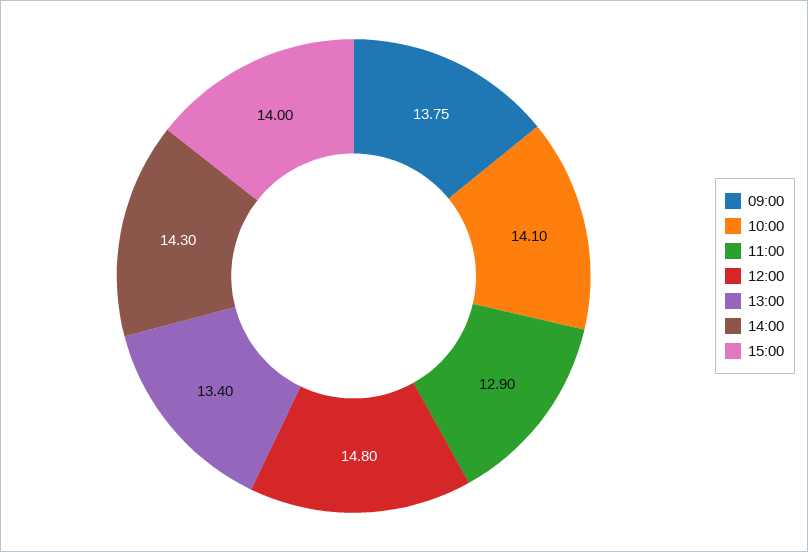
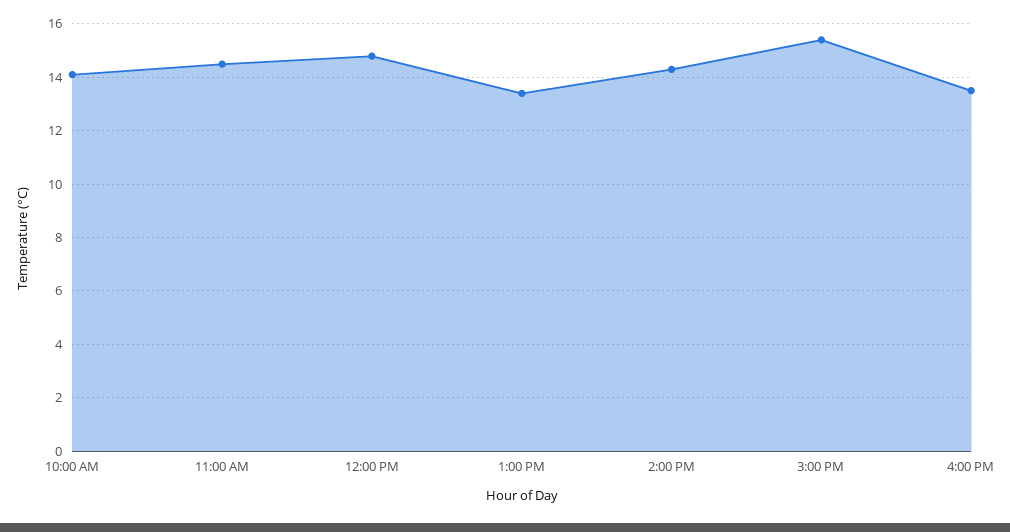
09:00: 13.75 -> none
11:00: 12.9 -> 14.5
15:00: 14 -> 15.5
4:00 PM: none -> 13.5

